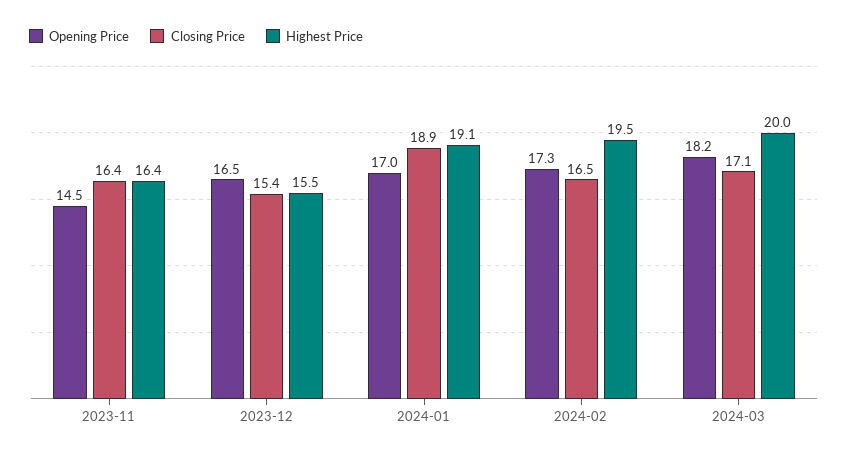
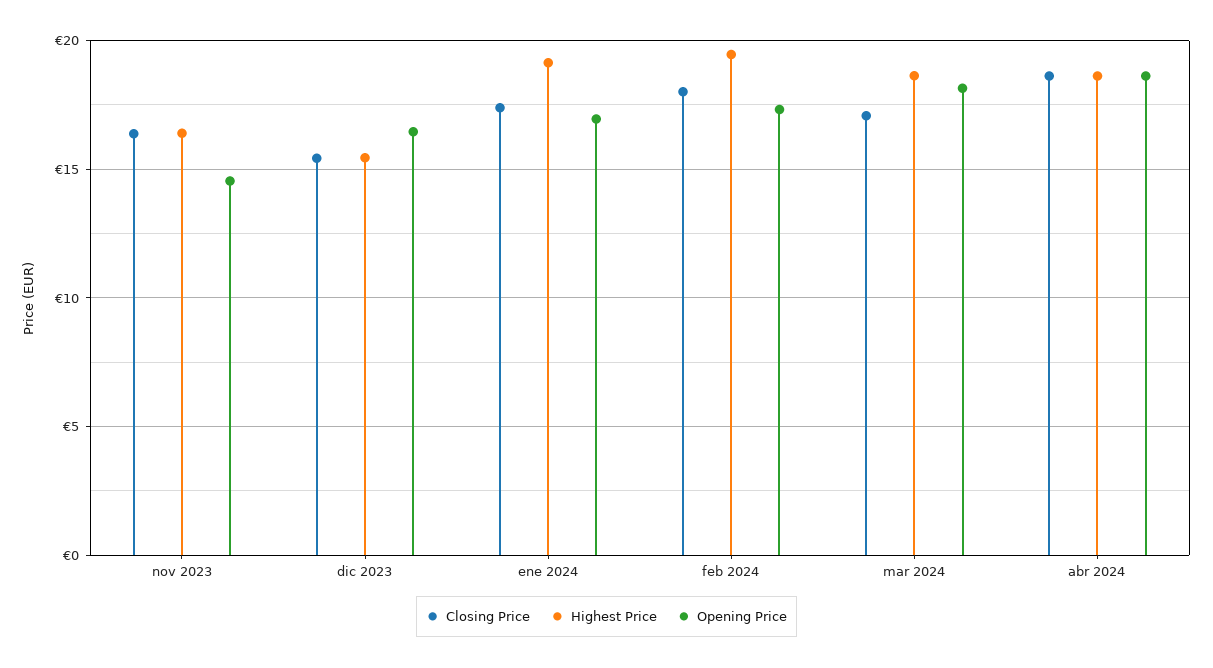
Closing Price, 2024-01: 18.9 -> 17.5
Closing Price, 2024-02: 16.5 -> 18
Highest Price, 2024-03: 20 -> 18.5
Closing Price, abr 2024: none -> 18.5
Highest Price, abr 2024: none -> 18.5
Opening Price, abr 2024: none -> 18.5

